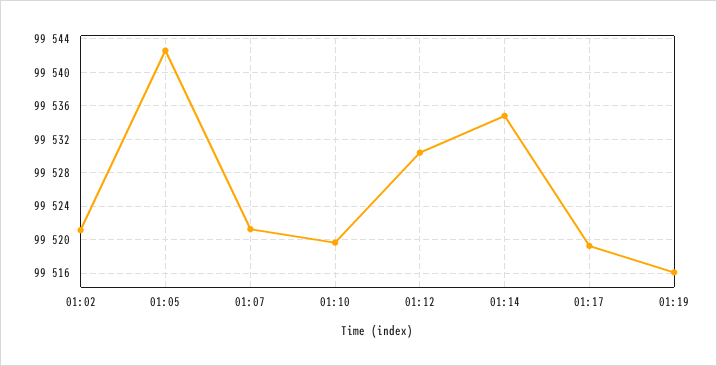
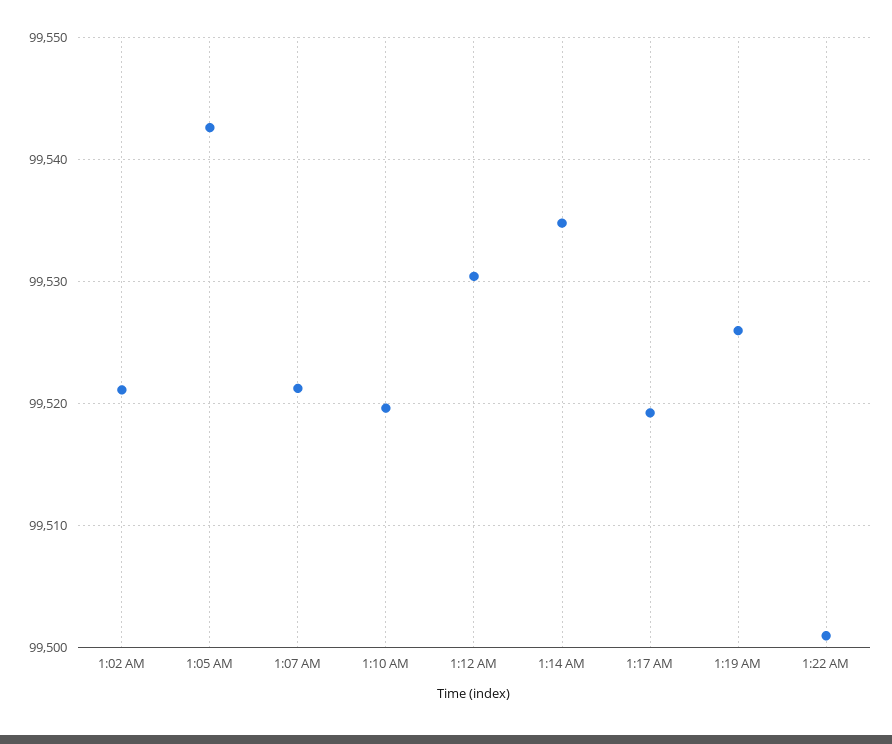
01:19: 99516 -> 99526
1:22 AM: none -> 99501

